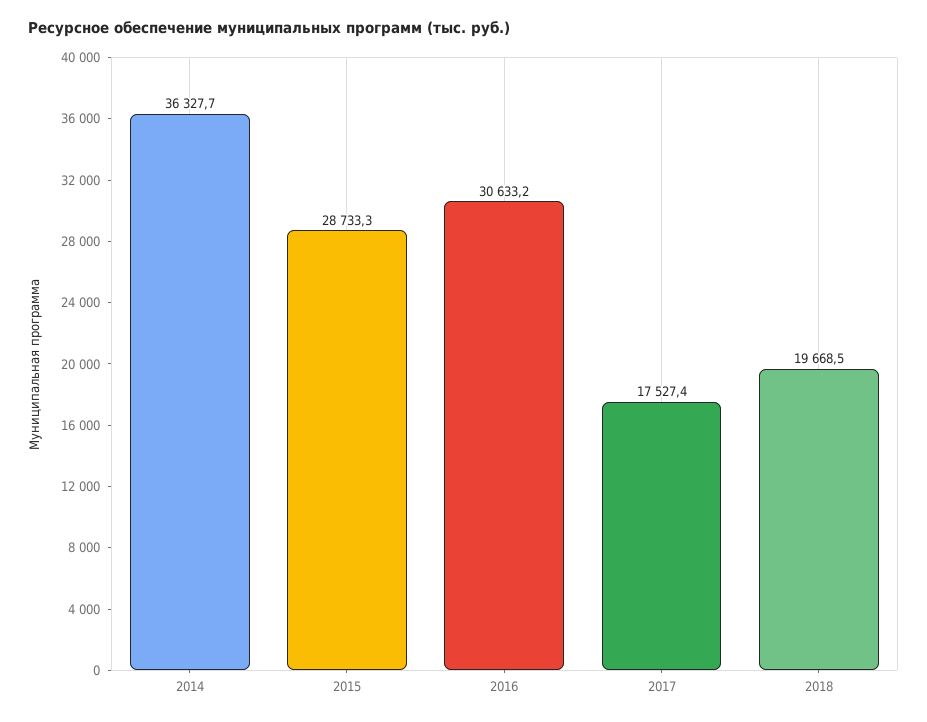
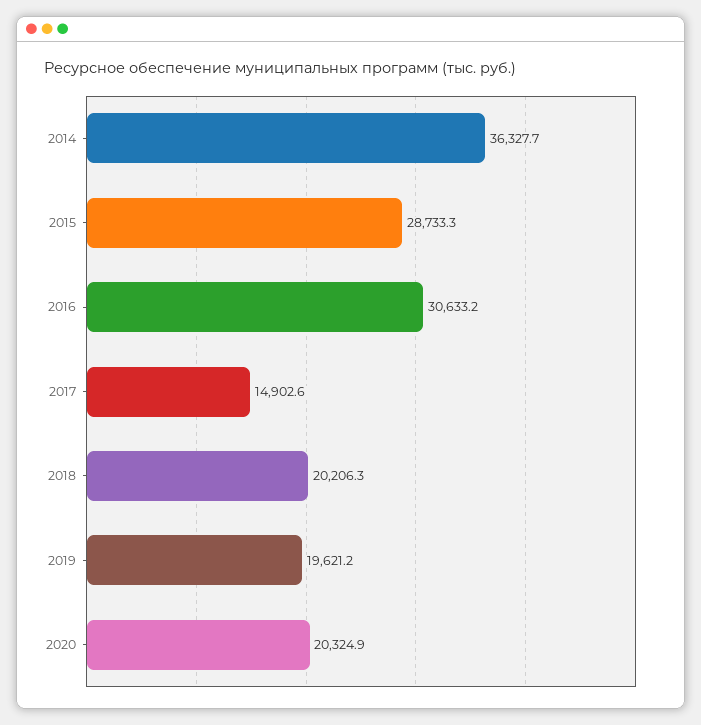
2017: 17527.4 -> 14902.6
2018: 19668.5 -> 20206.3
2019: none -> 19621.2
2020: none -> 20324.9

